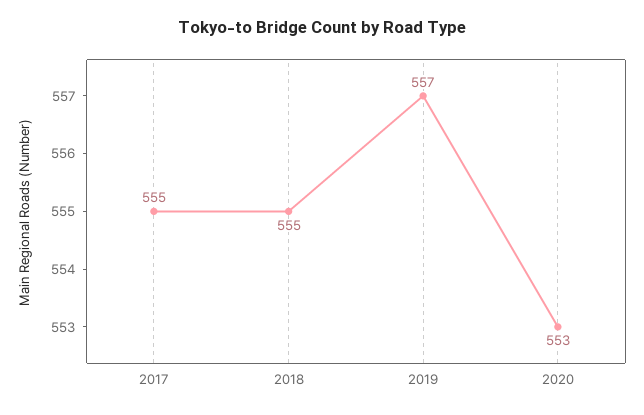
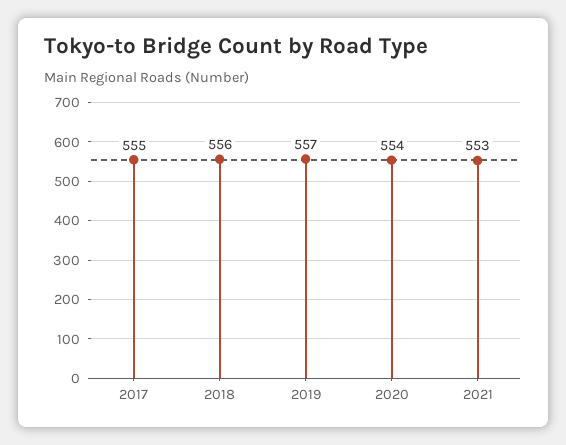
2018: 555 -> 556
2020: 553 -> 554
2021: none -> 553

